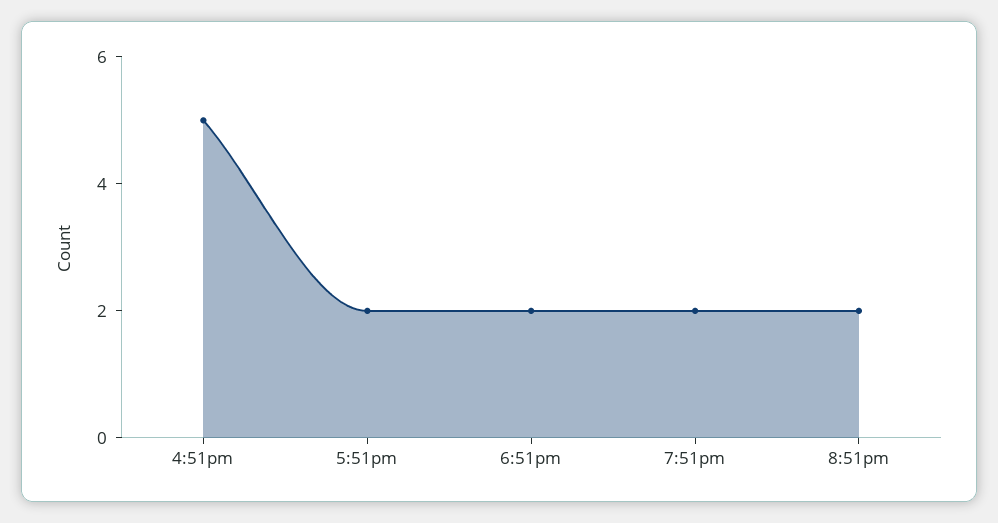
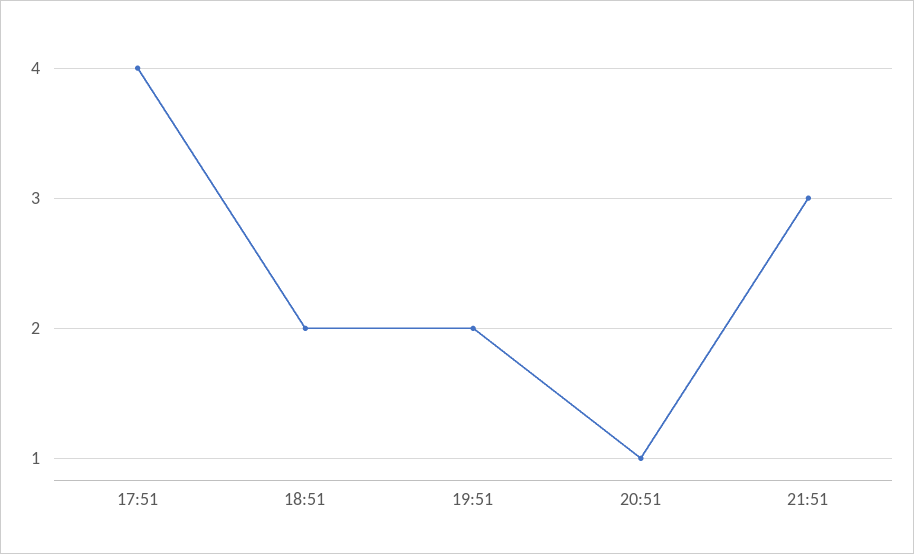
4:51pm: 5 -> none
5:51pm: 2 -> 4
8:51pm: 2 -> 1
21:51: none -> 3

